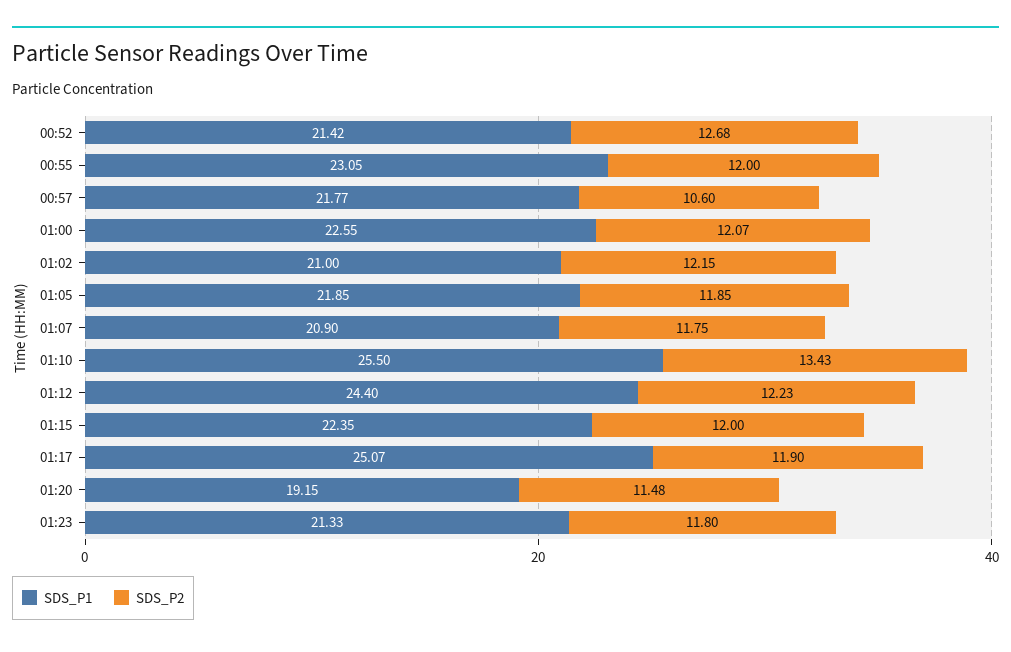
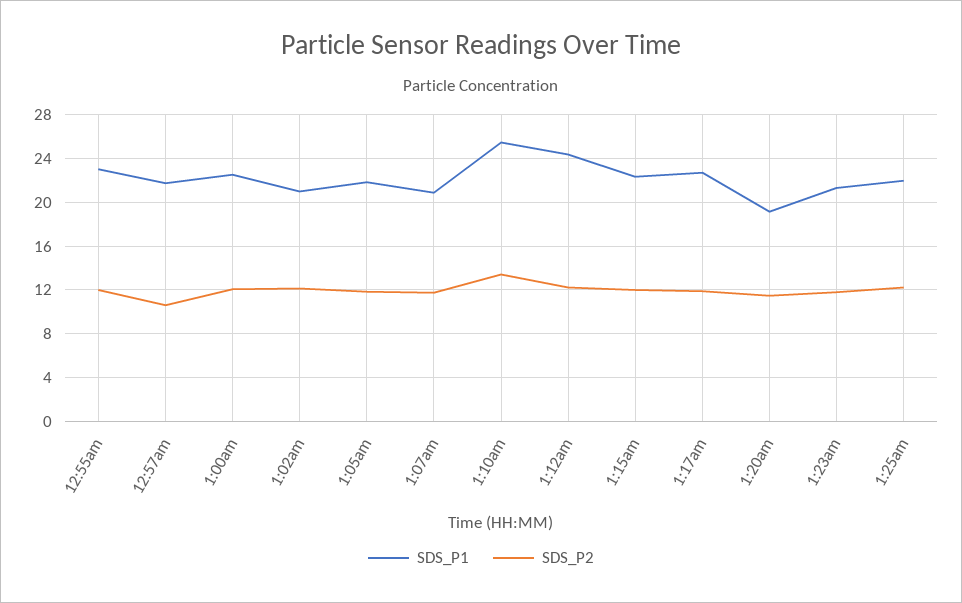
SDS_P1, 00:52: 21.42 -> none
SDS_P2, 00:52: 12.68 -> none
SDS_P1, 01:17: 25.07 -> 23
SDS_P1, 1:25am: none -> 22
SDS_P2, 1:25am: none -> 12

